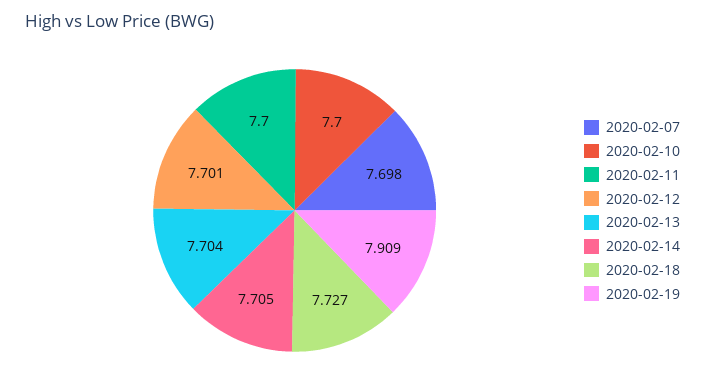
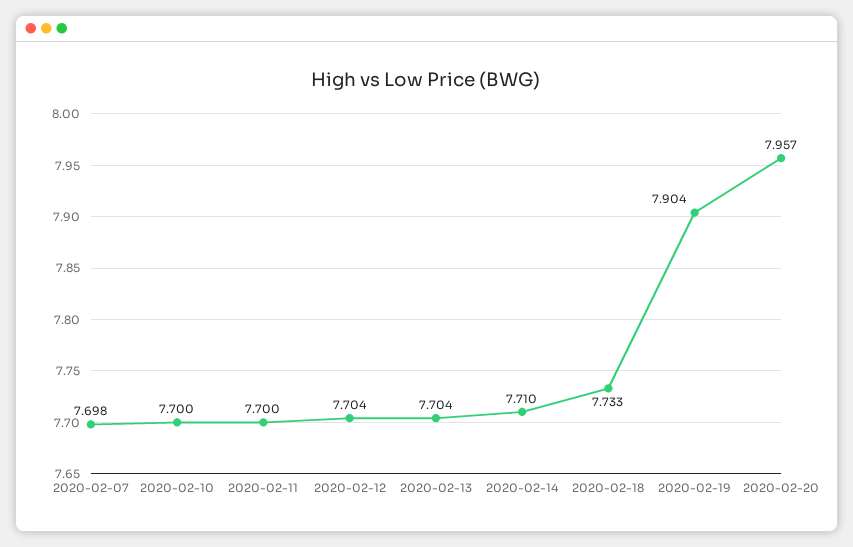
2020-02-12: 7.701 -> 7.704
2020-02-14: 7.705 -> 7.71
2020-02-18: 7.727 -> 7.733
2020-02-19: 7.909 -> 7.904
2020-02-20: none -> 7.957

